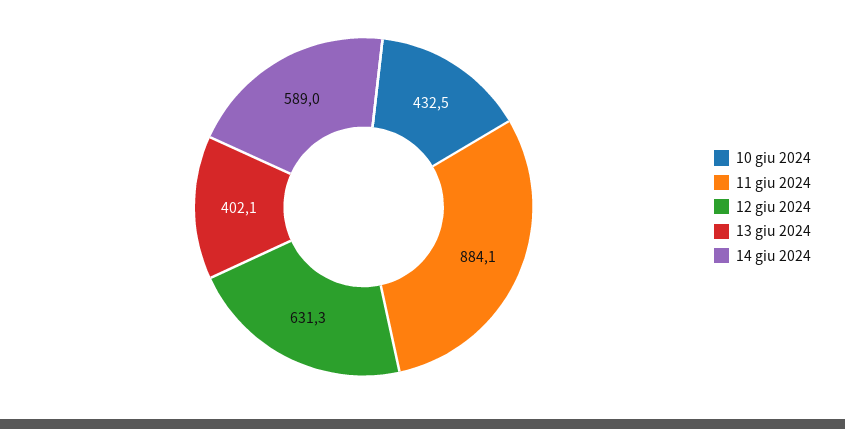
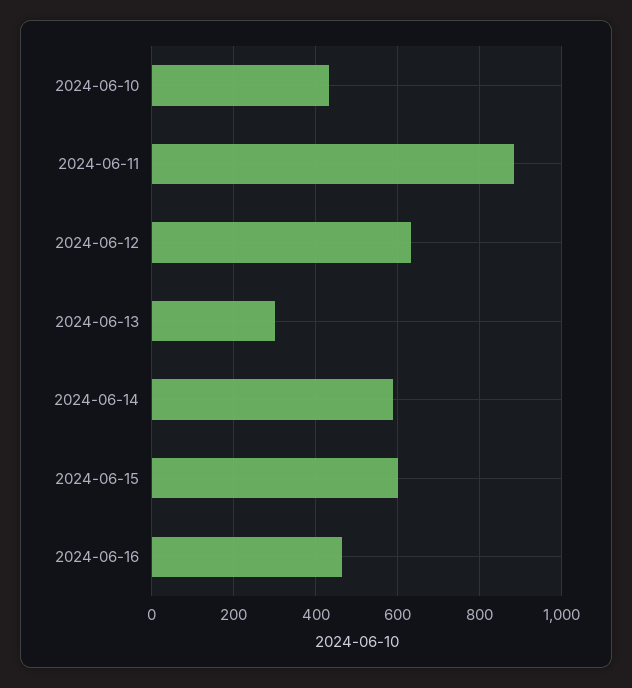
13 giu 2024: 402.1 -> 300
2024-06-15: none -> 600
2024-06-16: none -> 460

